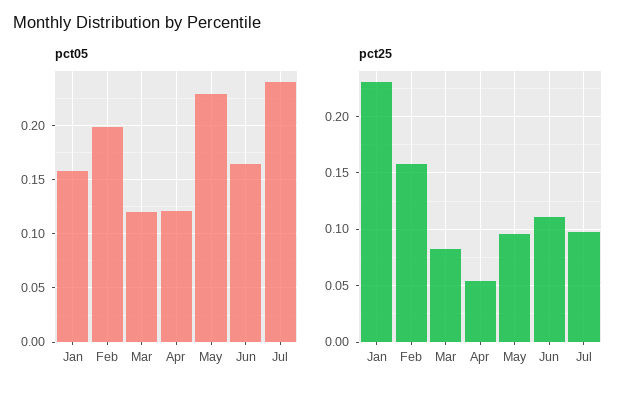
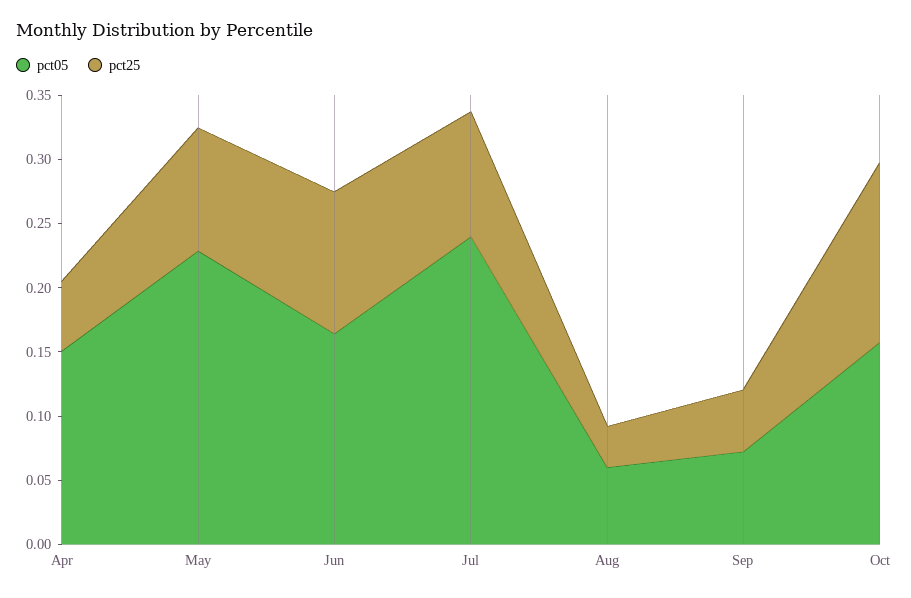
pct05, Jan: 0.16 -> none
pct05, Feb: 0.2 -> none
pct05, Mar: 0.12 -> none
pct05, Apr: 0.12 -> 0.15
pct25, Jan: 0.23 -> none
pct25, Feb: 0.16 -> none
pct25, Mar: 0.08 -> none
pct05, Aug: none -> 0.06
pct25, Aug: none -> 0.03
pct05, Sep: none -> 0.07
pct25, Sep: none -> 0.05
pct05, Oct: none -> 0.16
pct25, Oct: none -> 0.14

